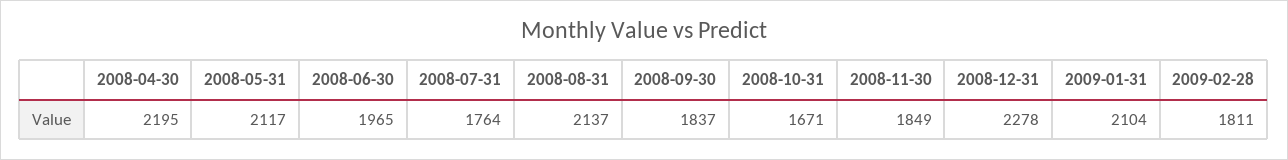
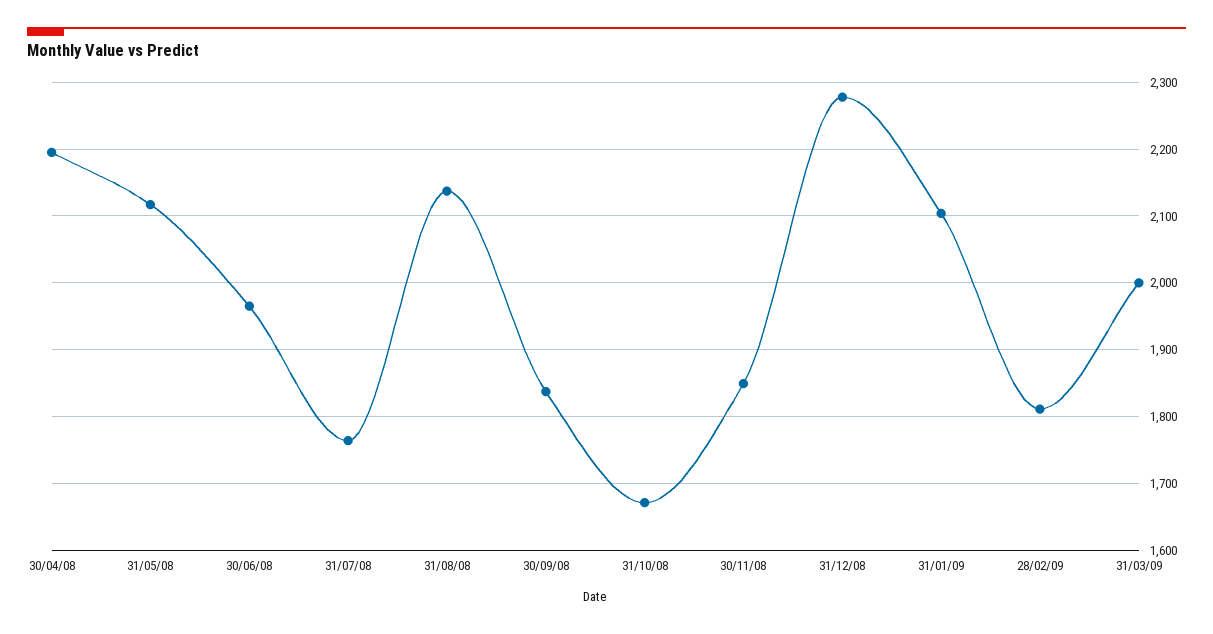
31/03/09: none -> 2000

